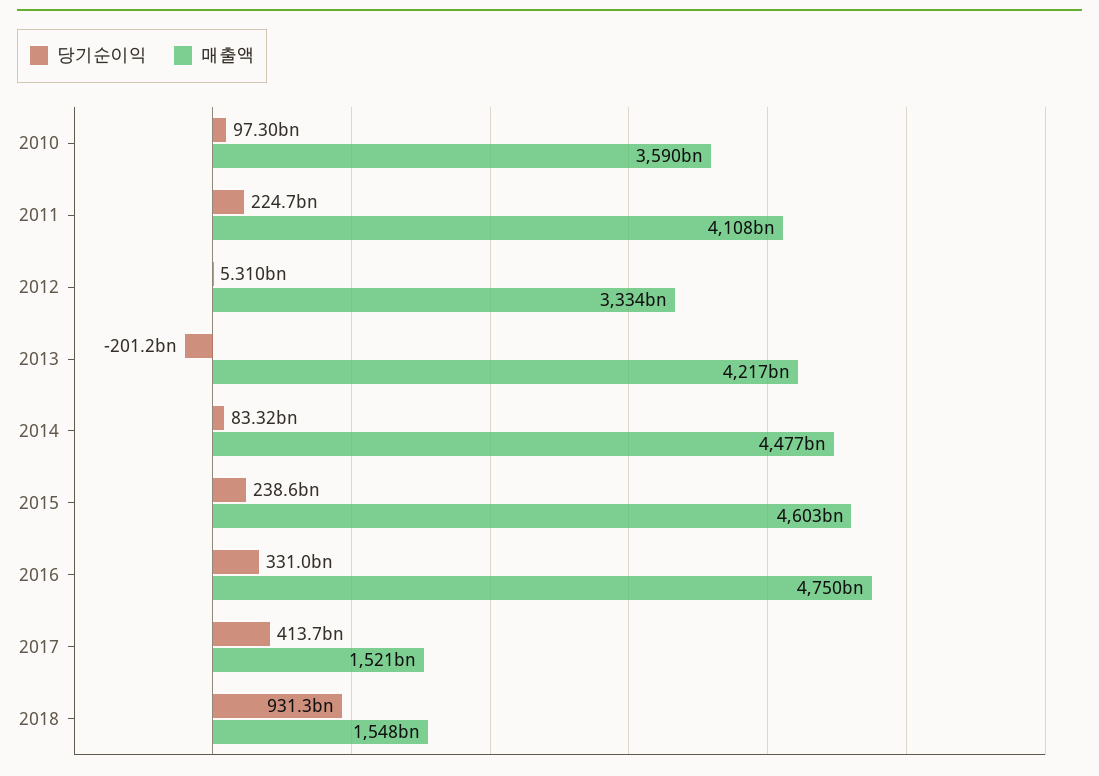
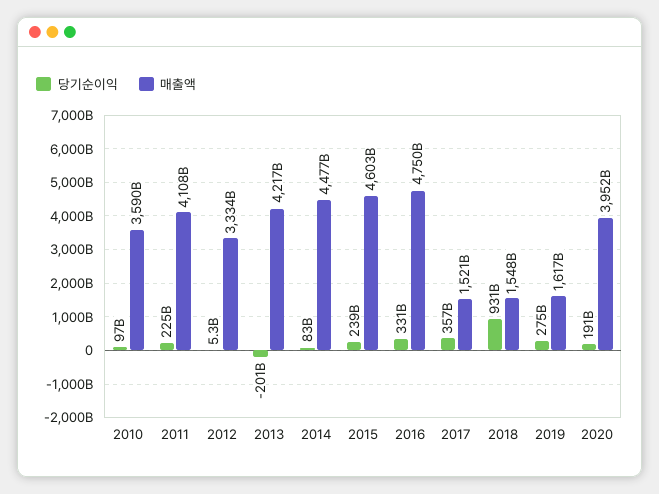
당기순이익, 2017: 413700000000 -> 357000000000
당기순이익, 2019: none -> 275000000000
매출액, 2019: none -> 1617000000000
당기순이익, 2020: none -> 191000000000
매출액, 2020: none -> 3952000000000

